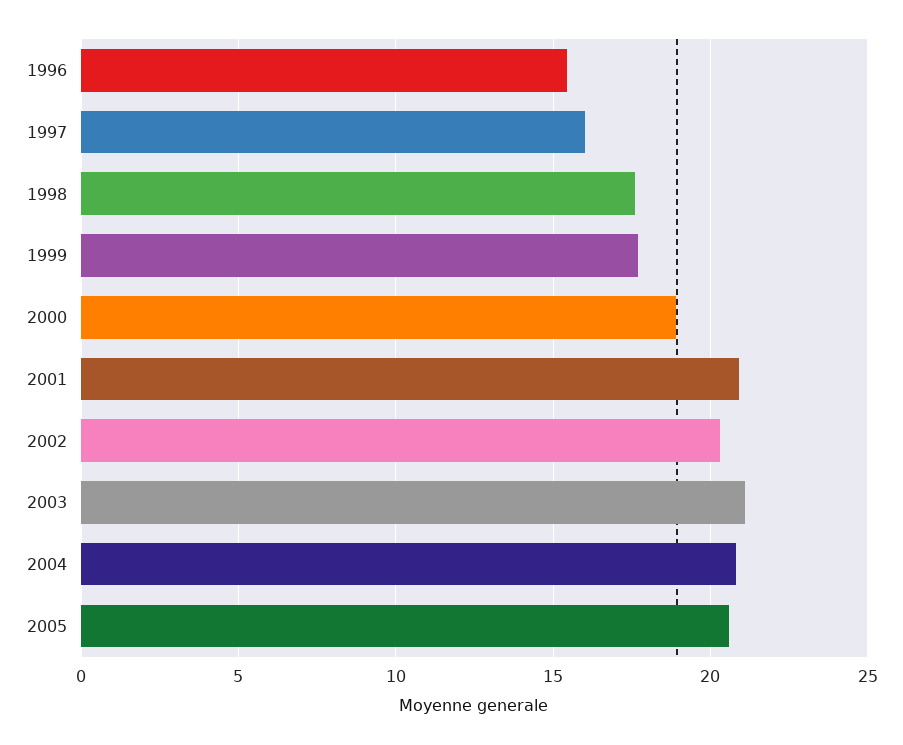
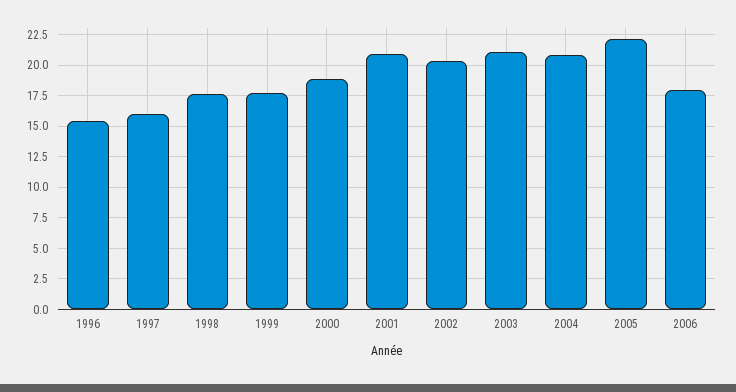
2005: 20.5 -> 22
2006: none -> 18

